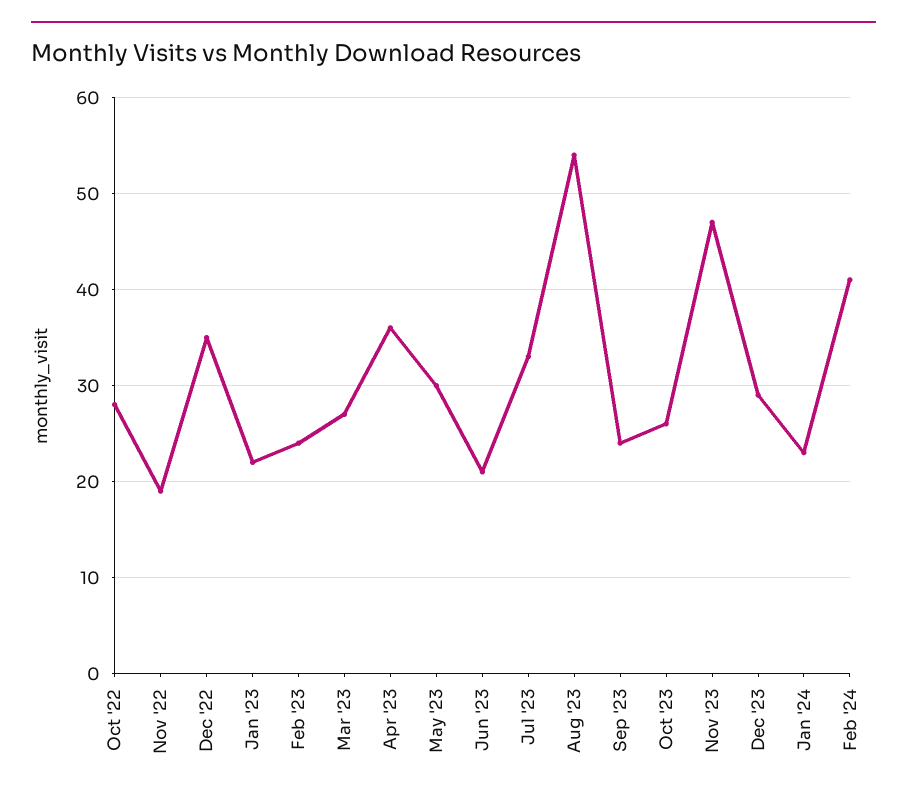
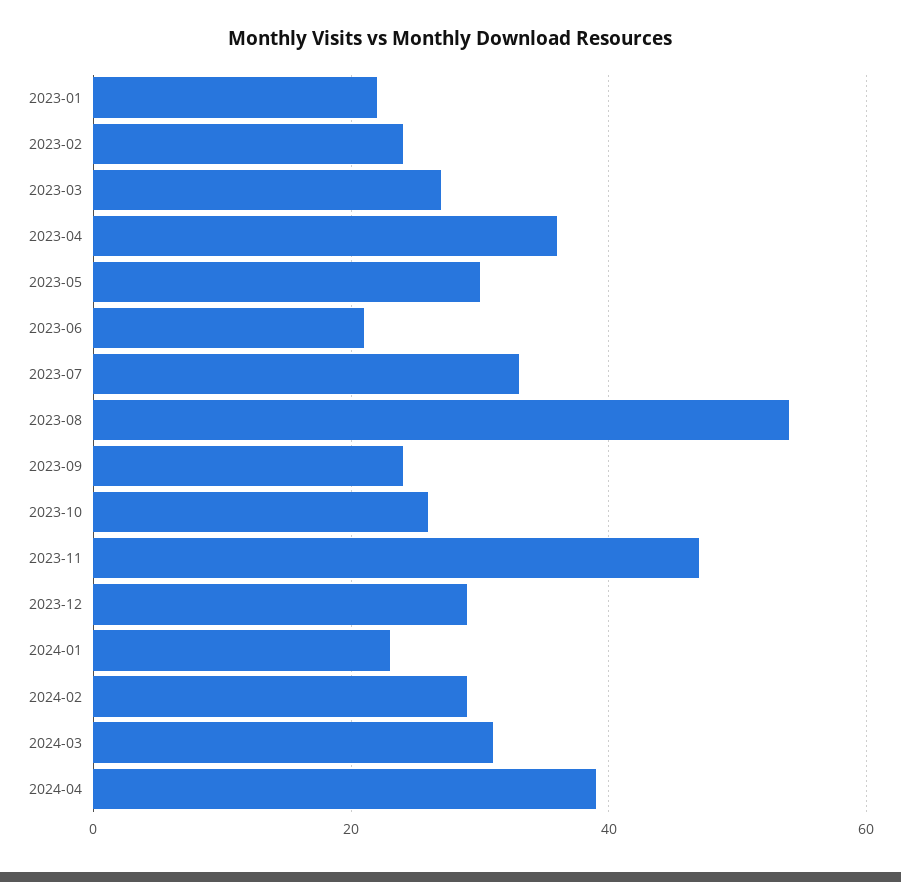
Oct '22: 28 -> none
Nov '22: 19 -> none
Dec '22: 35 -> none
Feb '24: 41 -> 30
2024-03: none -> 30
2024-04: none -> 40

